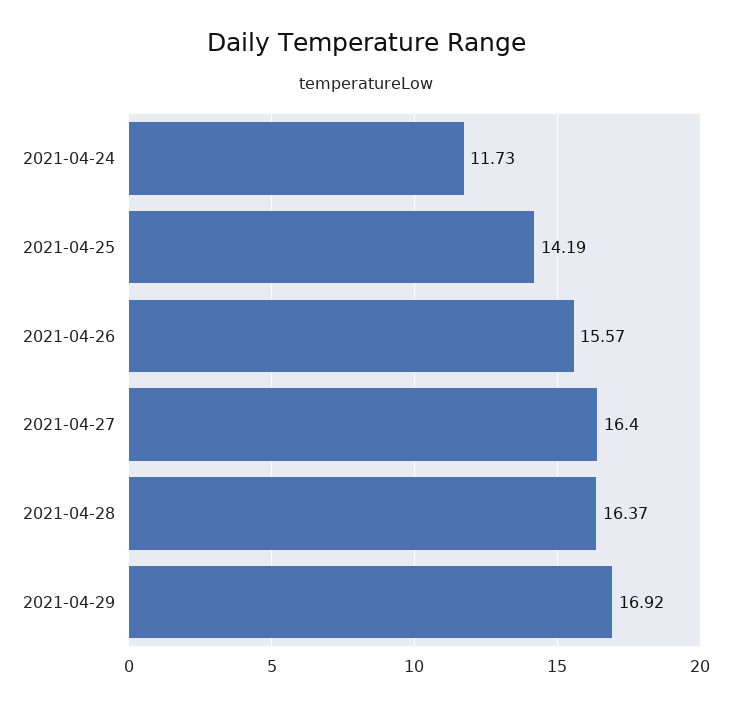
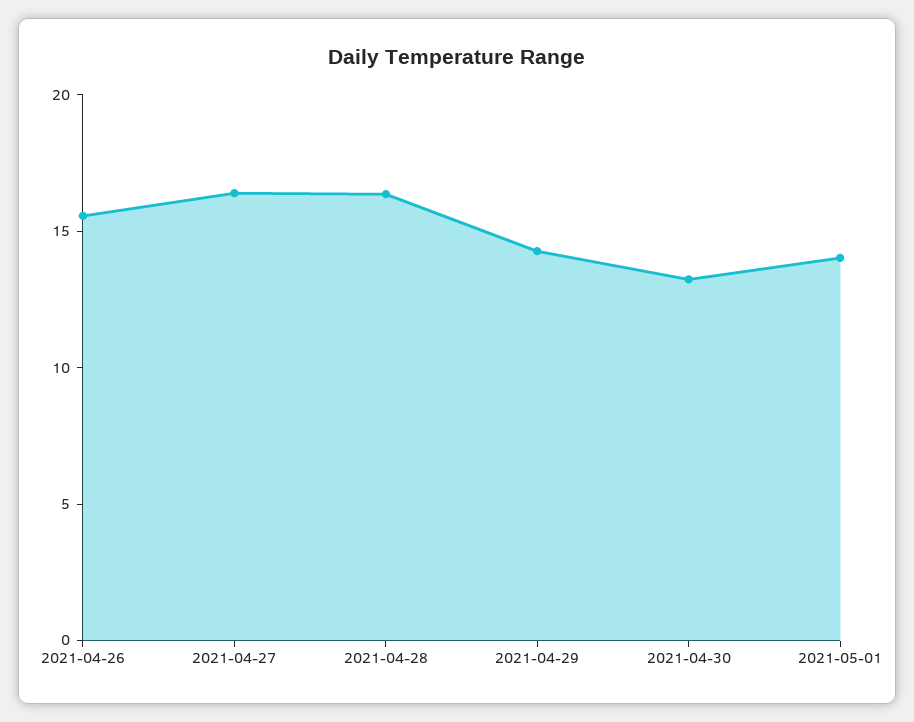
2021-04-24: 11.73 -> none
2021-04-25: 14.19 -> none
2021-04-29: 16.92 -> 14
2021-04-30: none -> 13
2021-05-01: none -> 14

